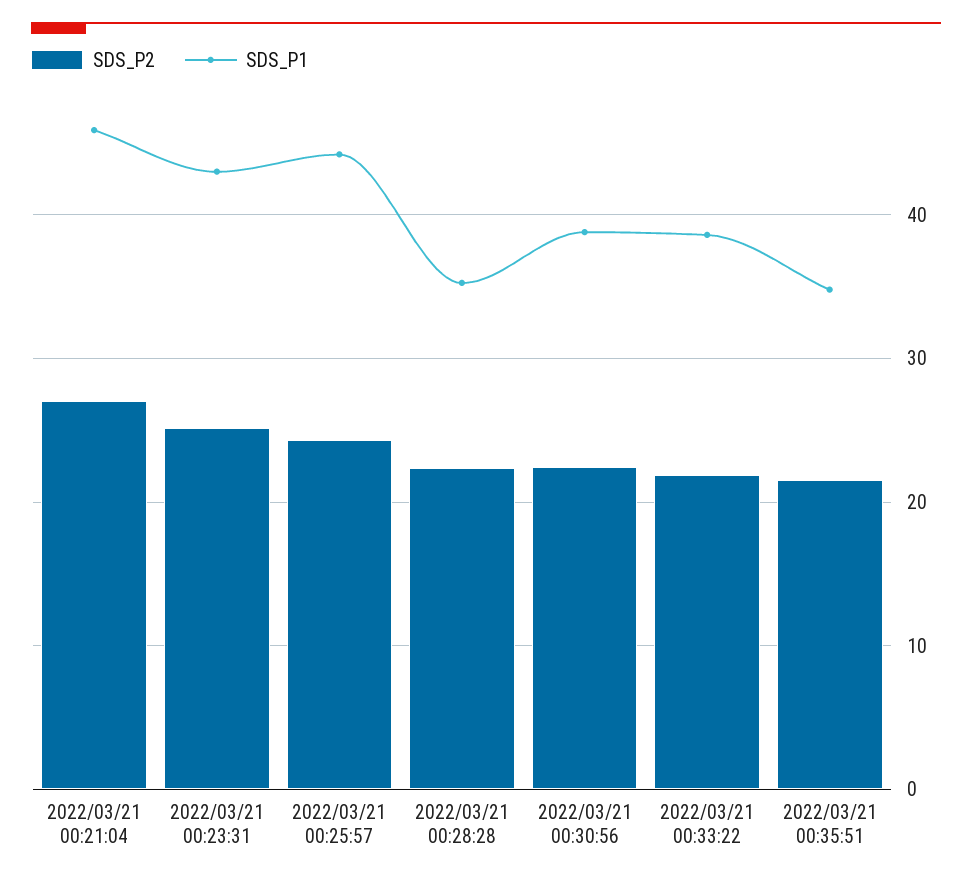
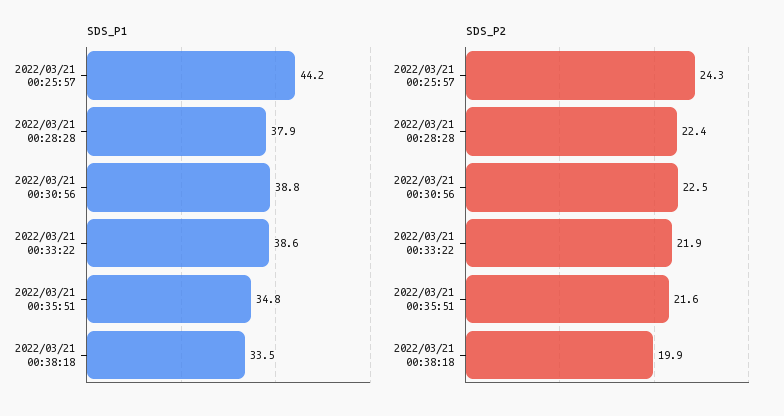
SDS_P2, 2022/03/21 00:21:04: 27 -> none
SDS_P1, 2022/03/21 00:21:04: 46 -> none
SDS_P2, 2022/03/21 00:23:31: 25 -> none
SDS_P1, 2022/03/21 00:23:31: 43 -> none
SDS_P1, 2022/03/21 00:28:28: 35 -> 37.9
SDS_P1, 2022/03/21 00:38:18: none -> 33.5
SDS_P2, 2022/03/21 00:38:18: none -> 19.9

